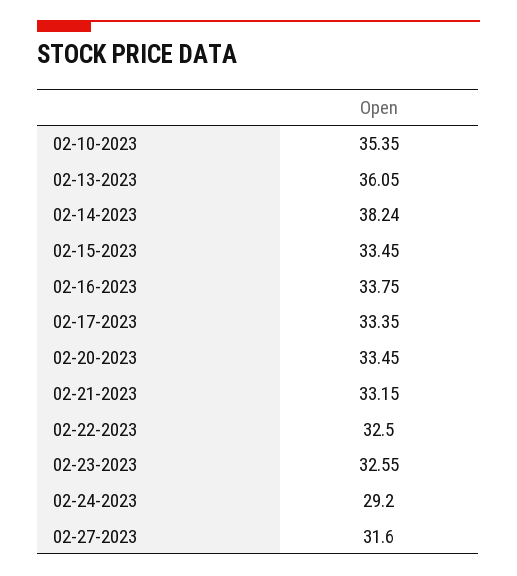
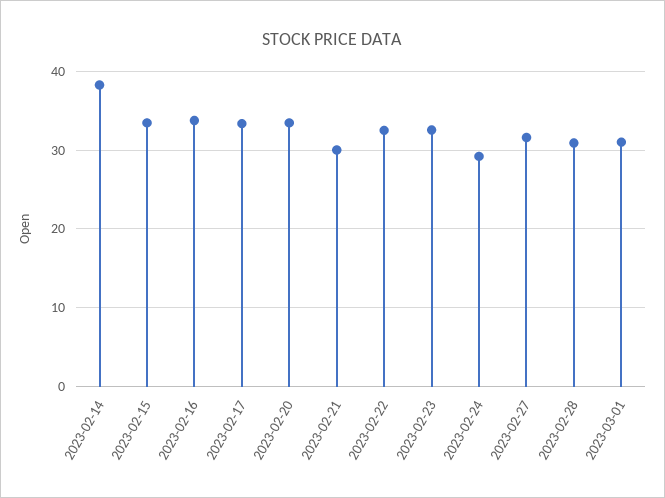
02-10-2023: 35.35 -> none
02-13-2023: 36.05 -> none
02-21-2023: 33.15 -> 30
2023-02-28: none -> 31
2023-03-01: none -> 31

